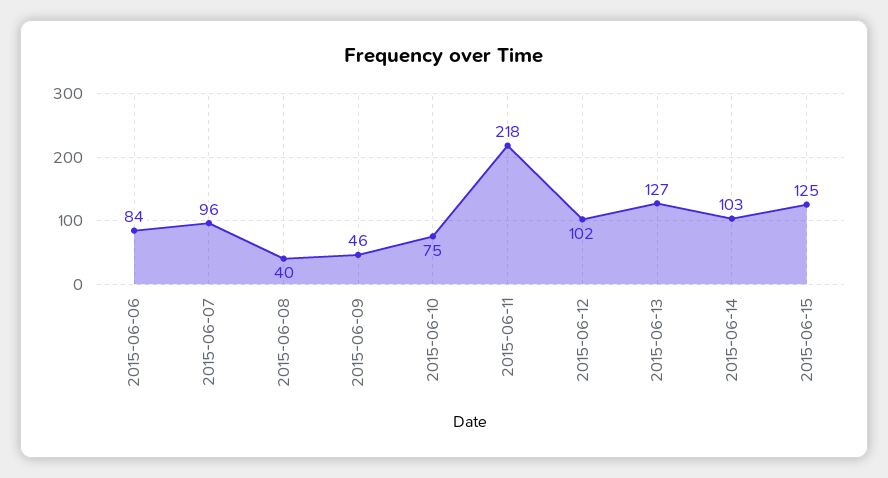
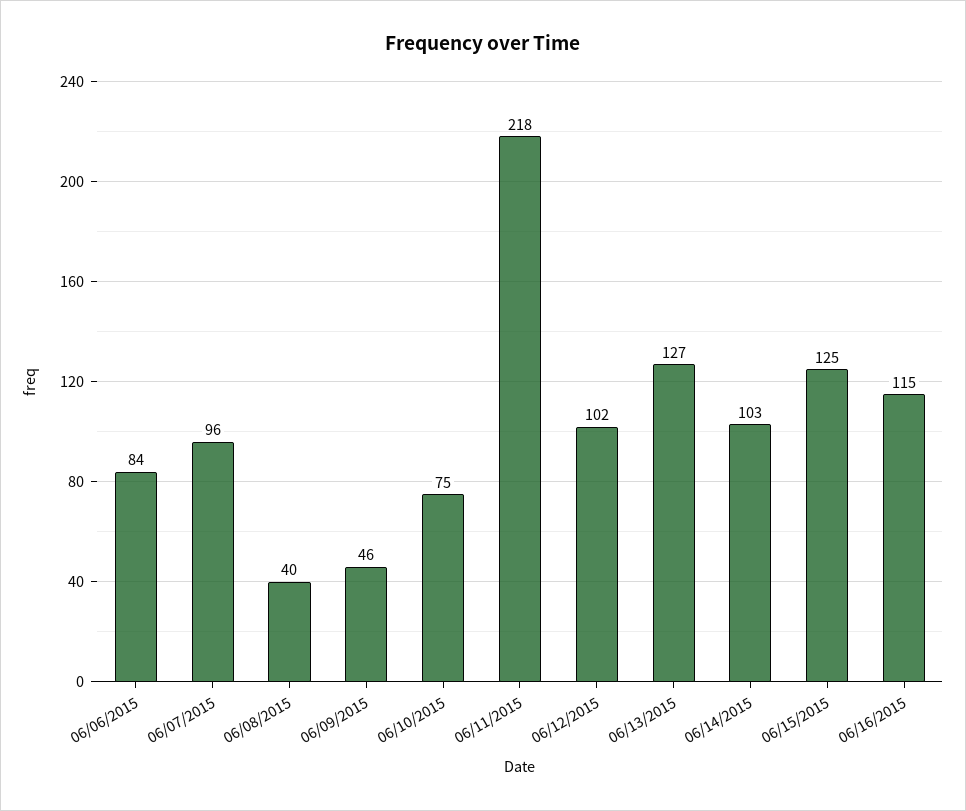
06/16/2015: none -> 115

